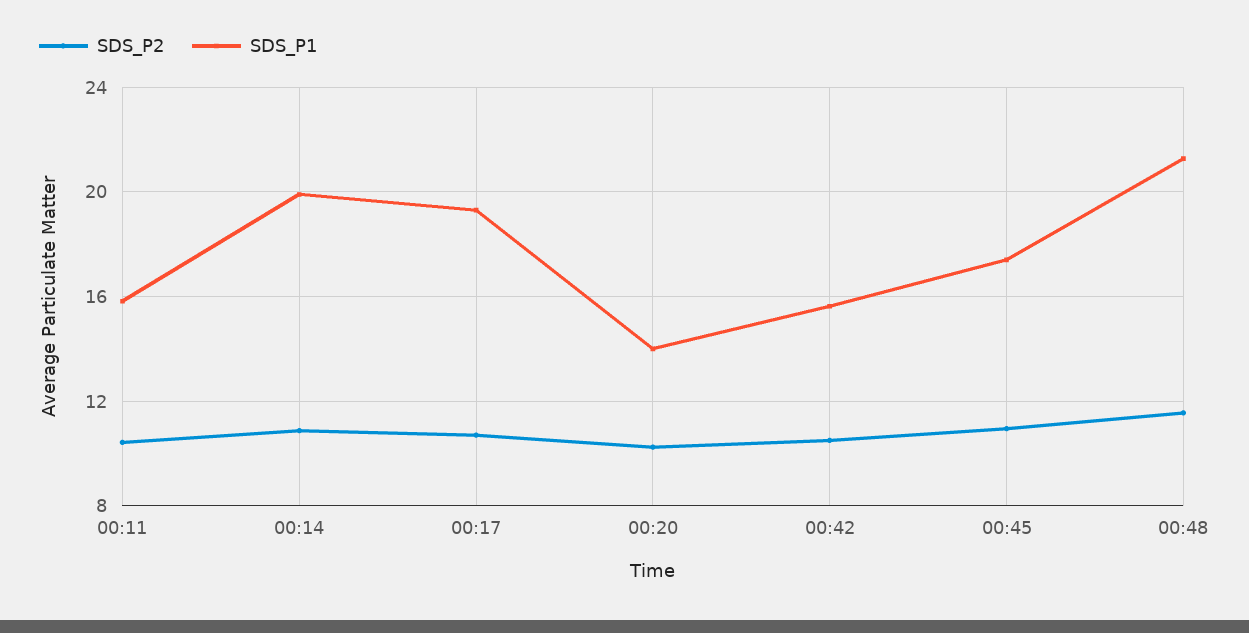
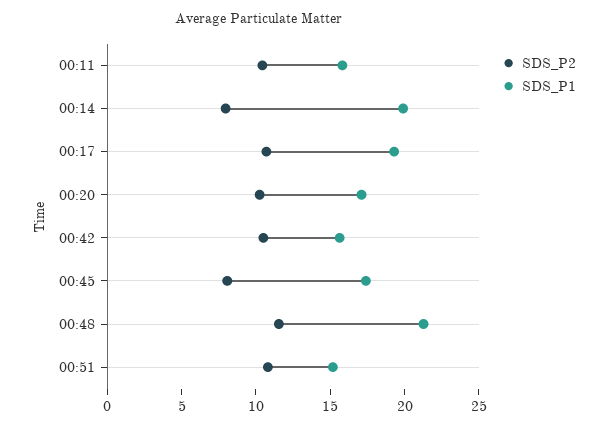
SDS_P2, 00:14: 11 -> 8
SDS_P1, 00:20: 14 -> 17
SDS_P2, 00:45: 11 -> 8
SDS_P2, 00:51: none -> 11
SDS_P1, 00:51: none -> 15

